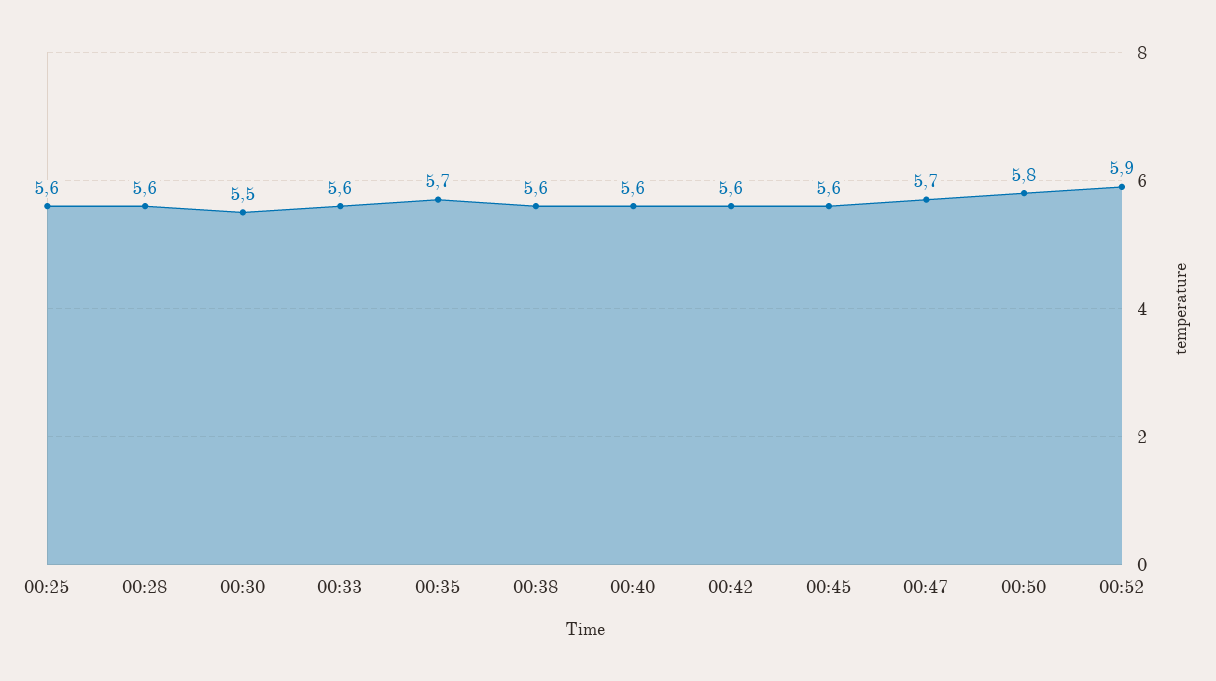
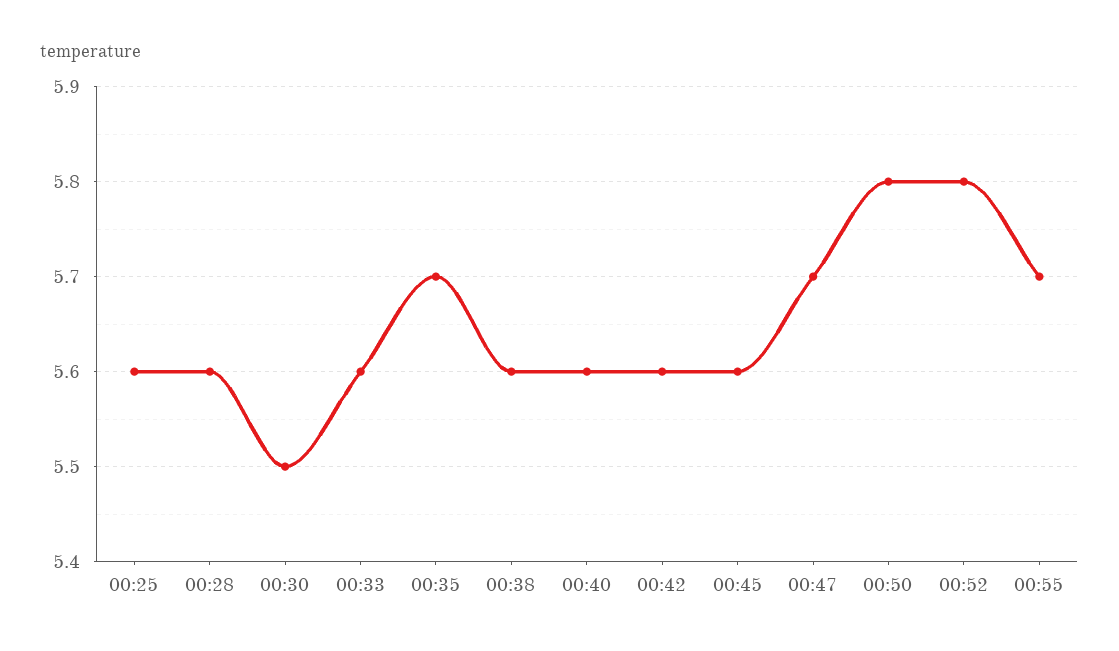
00:52: 5.9 -> 5.8
00:55: none -> 5.7

